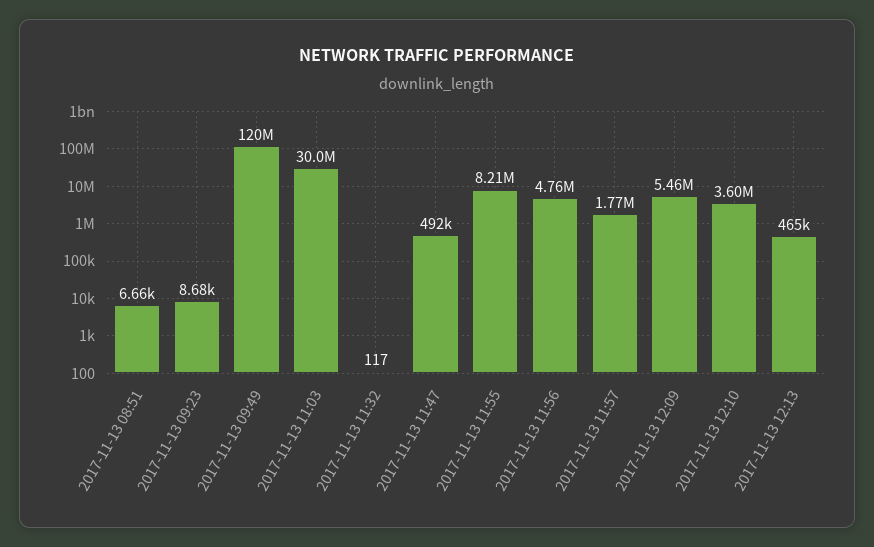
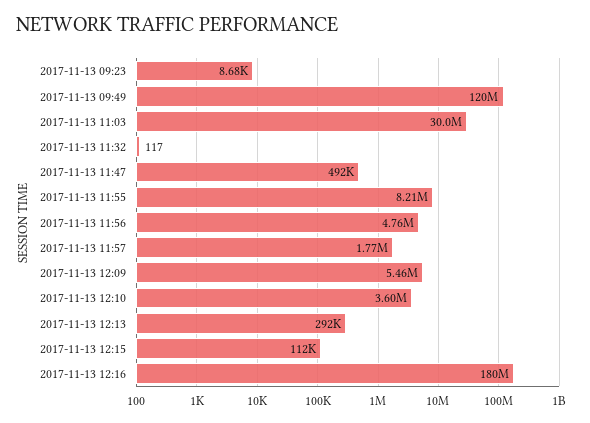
2017-11-13 08:51: 6660 -> none
2017-11-13 12:13: 465000 -> 292000
2017-11-13 12:15: none -> 112000
2017-11-13 12:16: none -> 180000000

